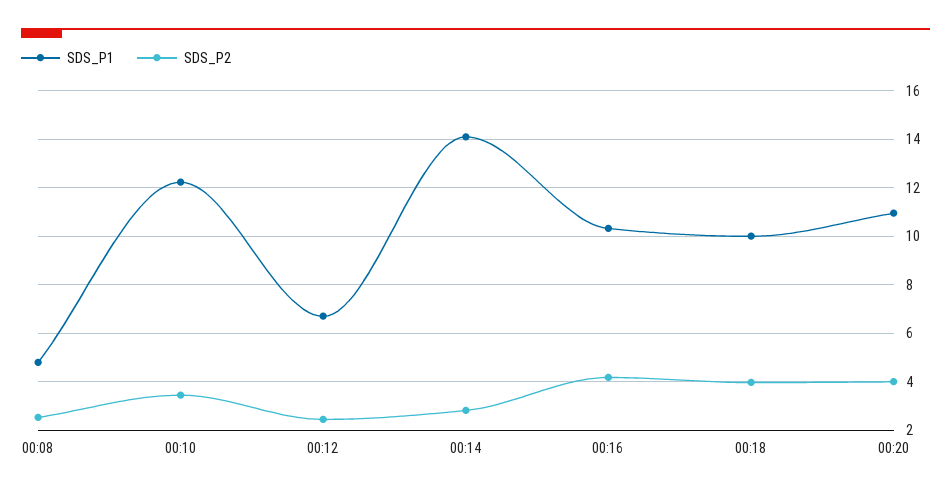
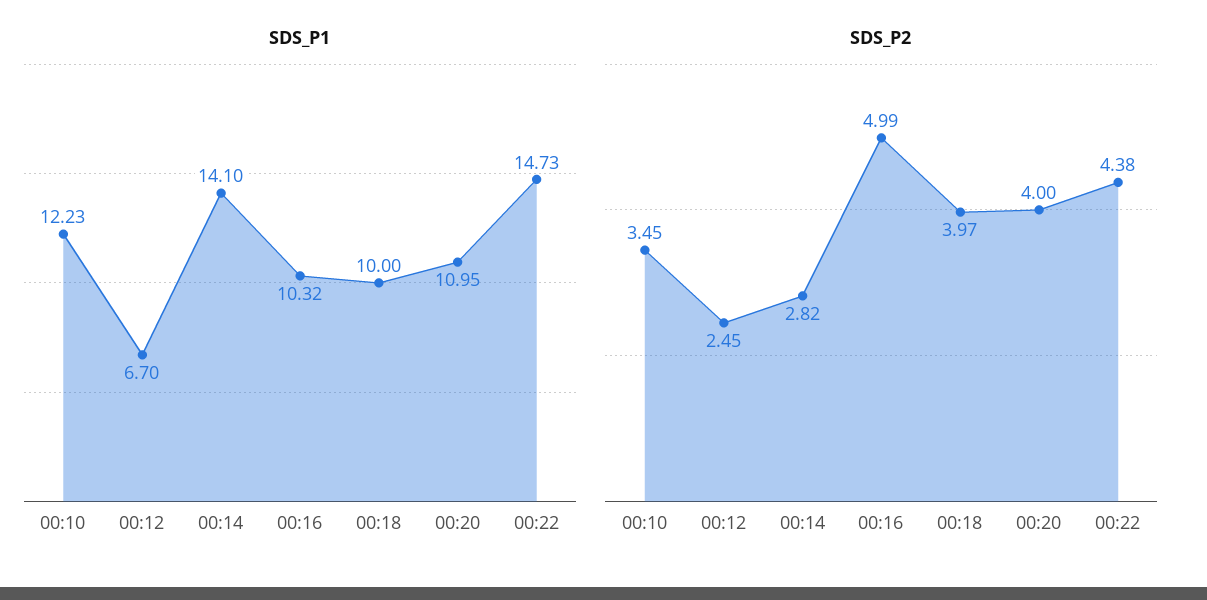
SDS_P1, 00:08: 4.75 -> none
SDS_P2, 00:08: 2.5 -> none
SDS_P2, 00:16: 4.25 -> 4.99
SDS_P1, 00:22: none -> 14.73
SDS_P2, 00:22: none -> 4.38

